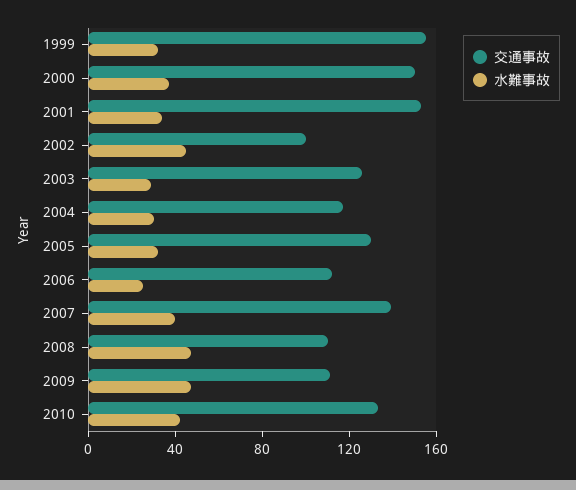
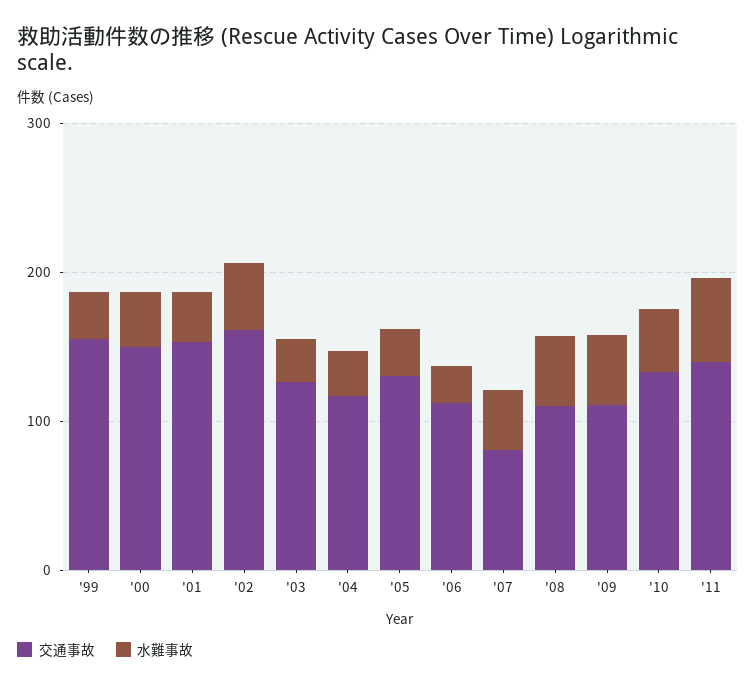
交通事故, 2002: 100 -> 160
交通事故, 2007: 140 -> 80
交通事故, '11: none -> 140
水難事故, '11: none -> 60

